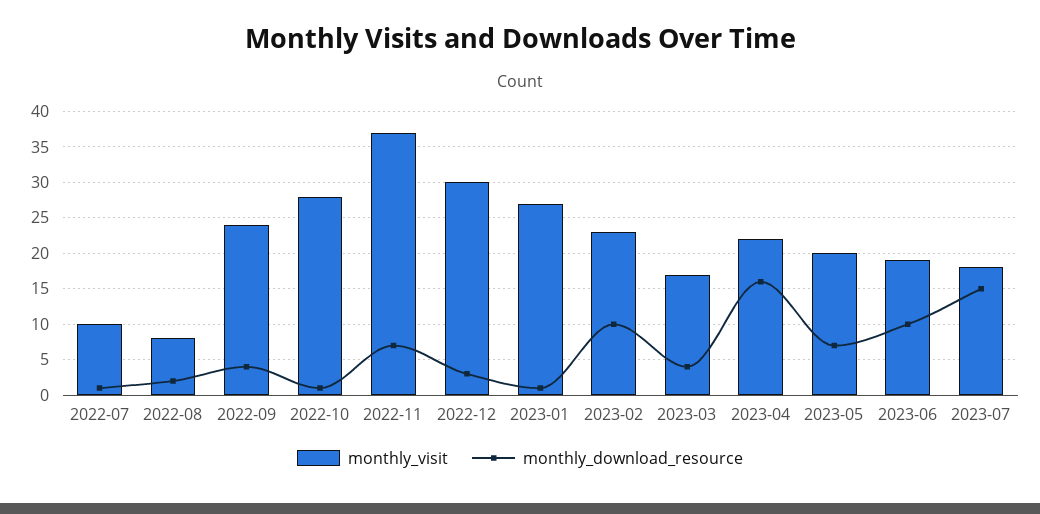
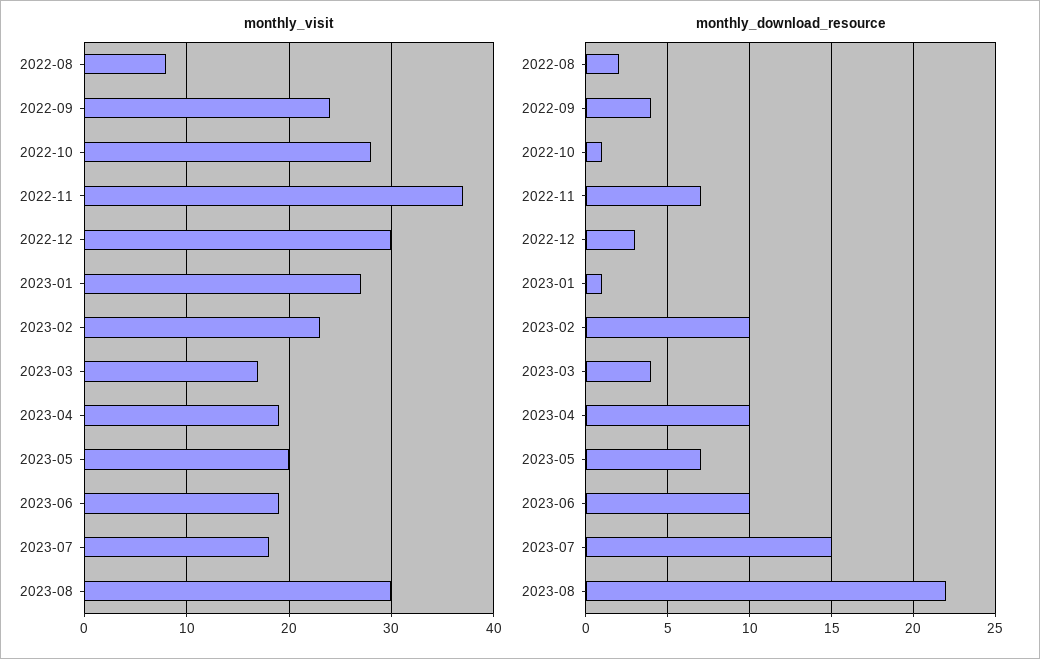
monthly_visit, 2022-07: 10 -> none
monthly_download_resource, 2022-07: 1 -> none
monthly_visit, 2023-04: 22 -> 19
monthly_download_resource, 2023-04: 16 -> 10
monthly_visit, 2023-08: none -> 30
monthly_download_resource, 2023-08: none -> 22

